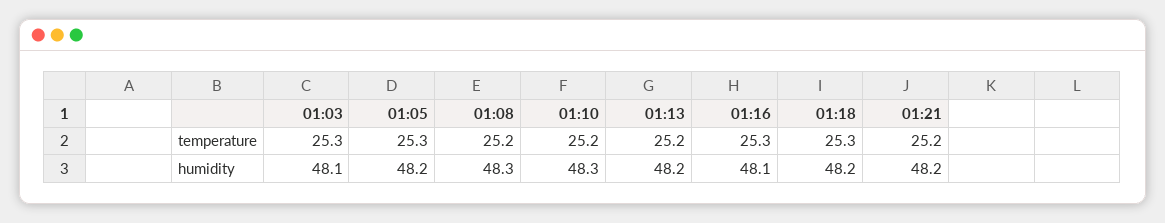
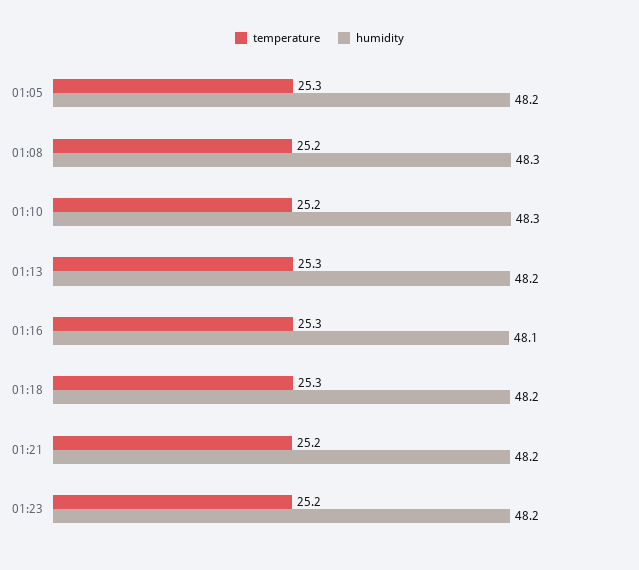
temperature, 01:03: 25.3 -> none
temperature, 01:13: 25.2 -> 25.3
humidity, 01:03: 48.1 -> none
temperature, 01:23: none -> 25.2
humidity, 01:23: none -> 48.2

